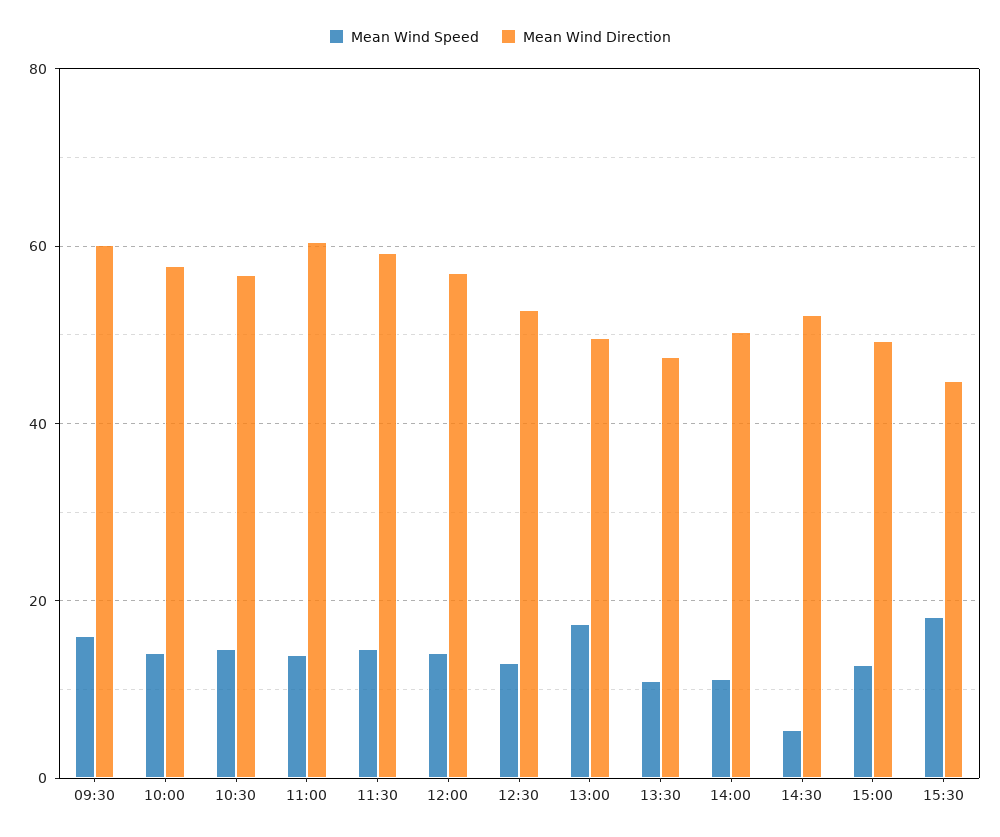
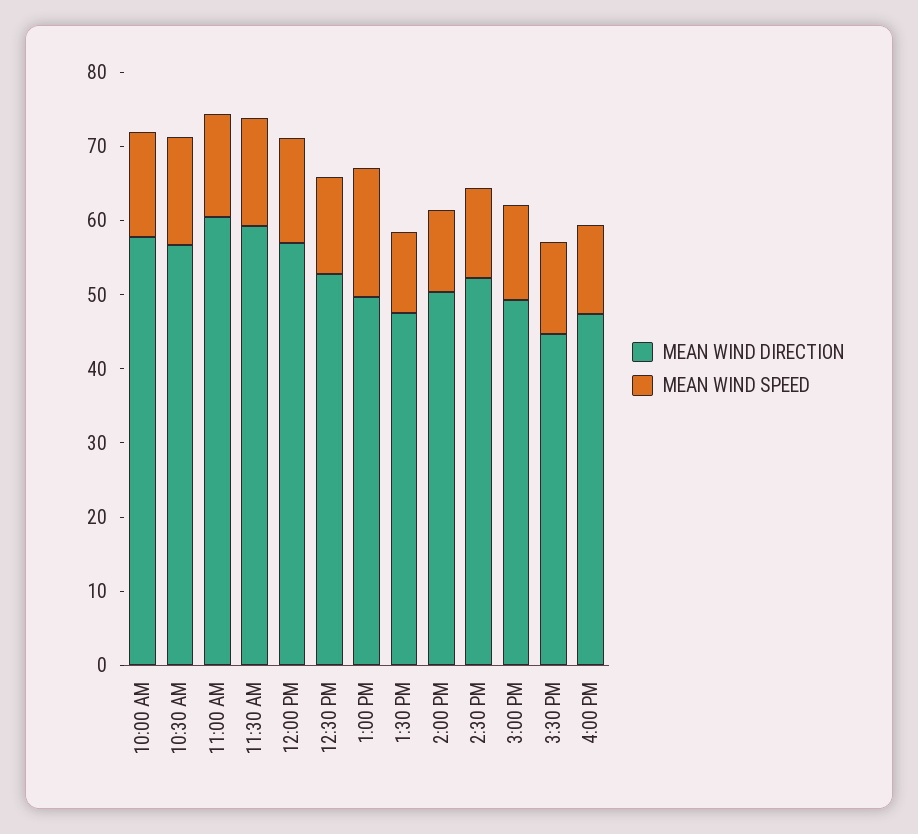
Mean Wind Speed, 09:30: 16 -> none
Mean Wind Direction, 09:30: 60 -> none
Mean Wind Speed, 14:30: 6 -> 12
Mean Wind Speed, 15:30: 18 -> 12
Mean Wind Direction, 4:00 PM: none -> 48
Mean Wind Speed, 4:00 PM: none -> 12

